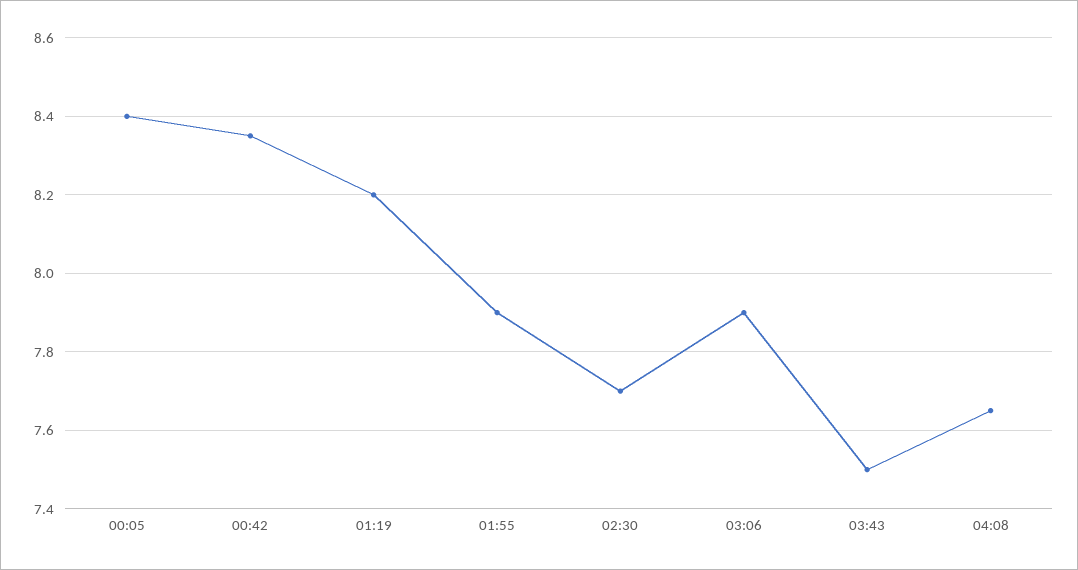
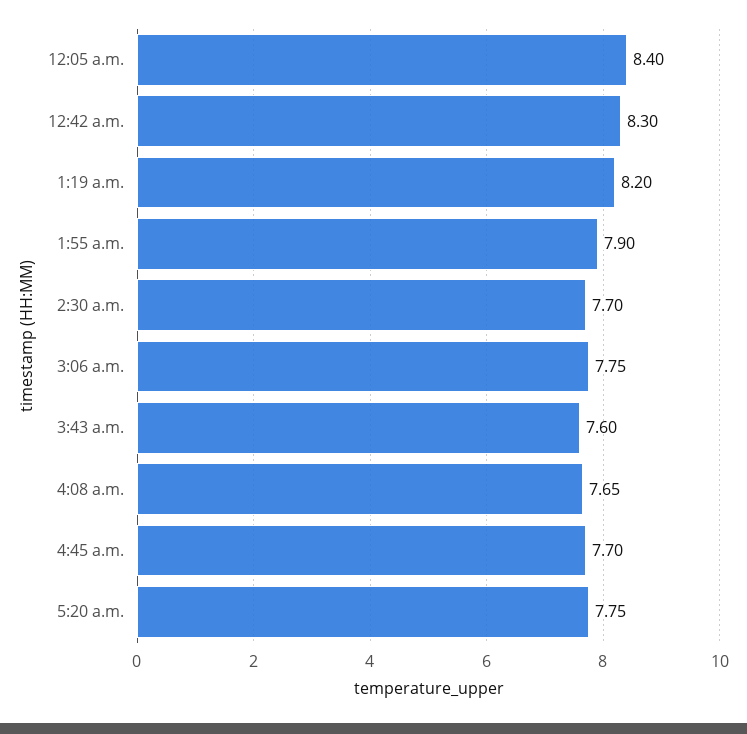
00:42: 8.35 -> 8.3
03:06: 7.9 -> 7.75
03:43: 7.5 -> 7.6
4:45 a.m.: none -> 7.7
5:20 a.m.: none -> 7.75

